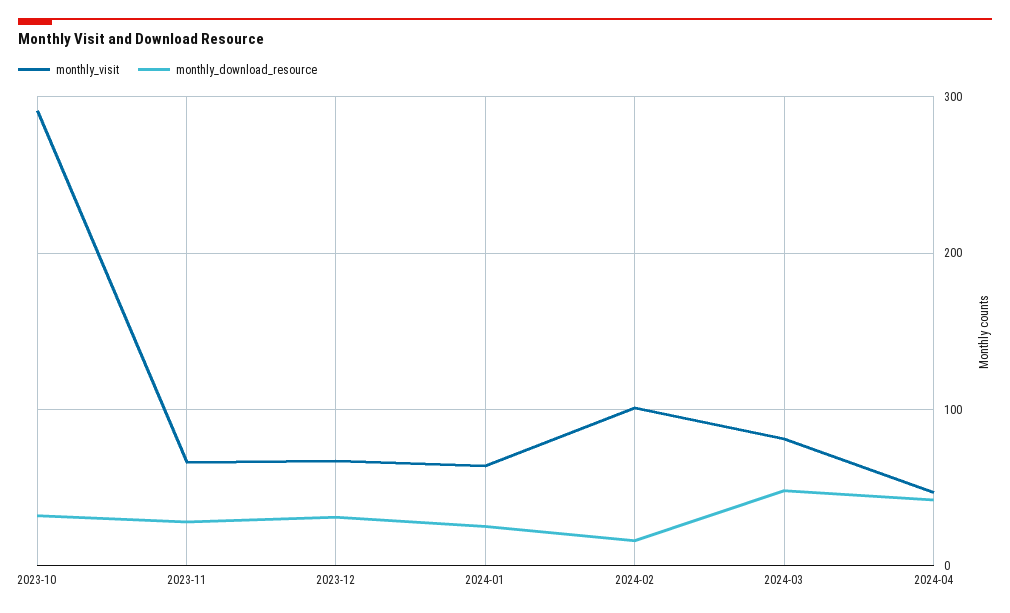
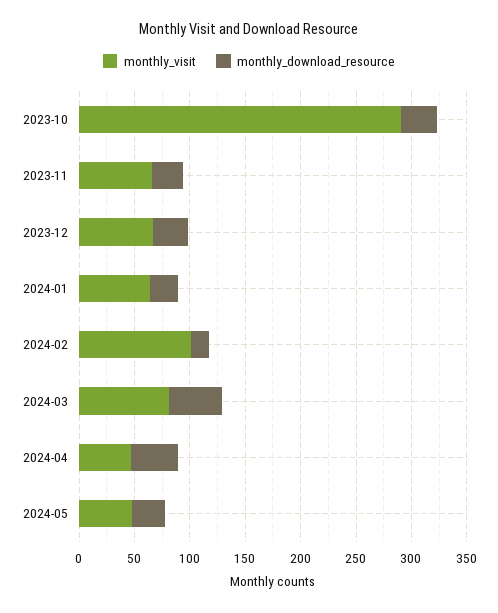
monthly_visit, 2024-05: none -> 50
monthly_download_resource, 2024-05: none -> 30

